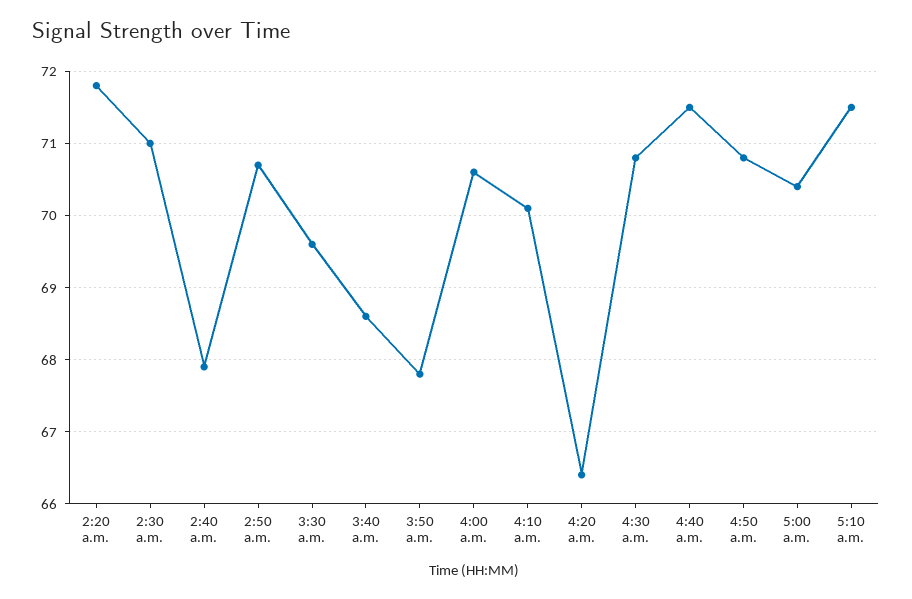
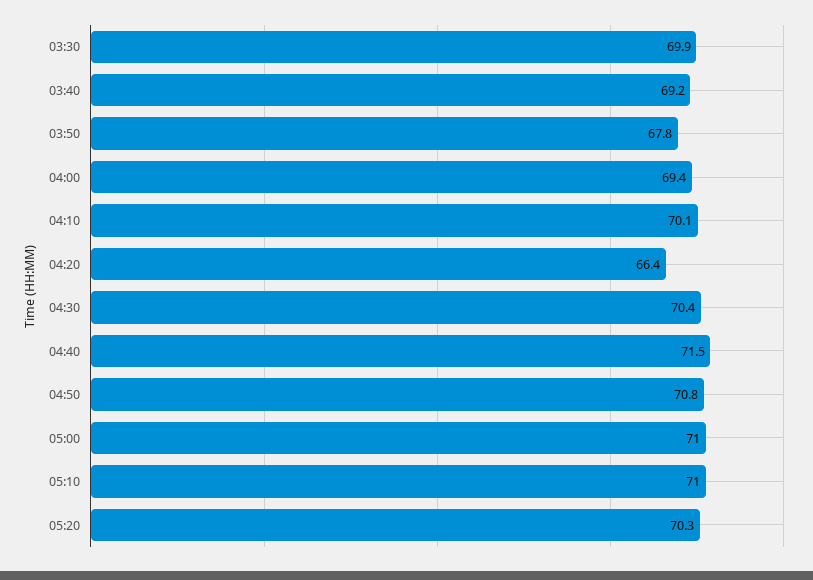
2:20 a.m.: 71.8 -> none
2:30 a.m.: 71 -> none
2:40 a.m.: 67.9 -> none
2:50 a.m.: 70.7 -> none
3:30 a.m.: 69.6 -> 69.9
3:40 a.m.: 68.6 -> 69.2
4:00 a.m.: 70.6 -> 69.4
4:30 a.m.: 70.8 -> 70.4
5:00 a.m.: 70.4 -> 71
5:10 a.m.: 71.5 -> 71
05:20: none -> 70.3

